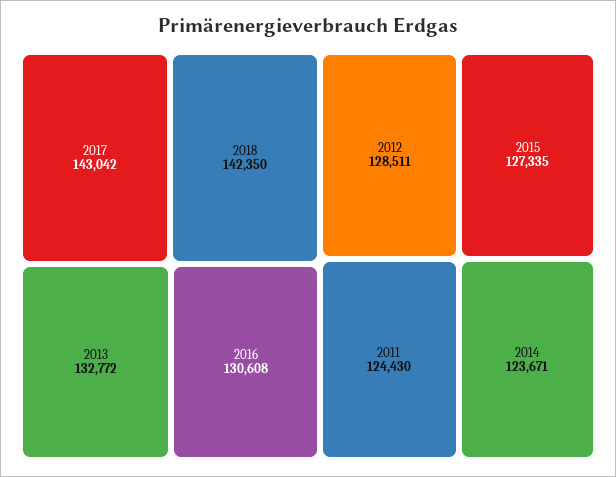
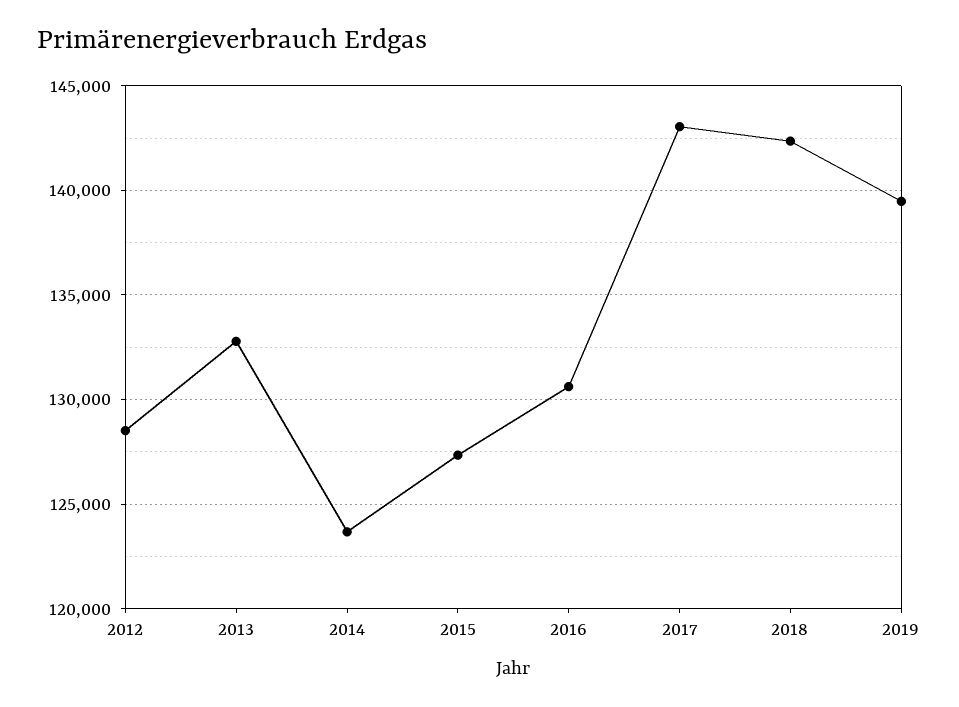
2011: 124430 -> none
2019: none -> 139500

